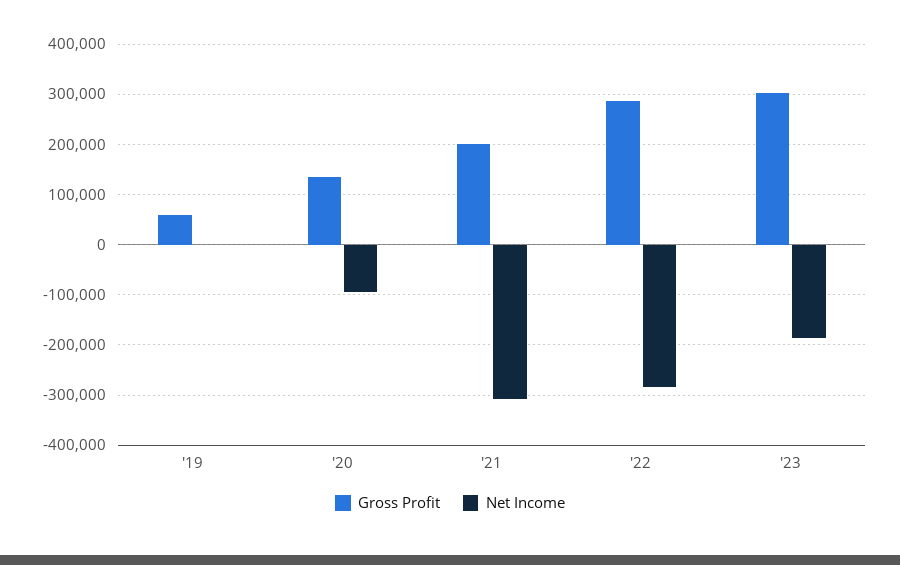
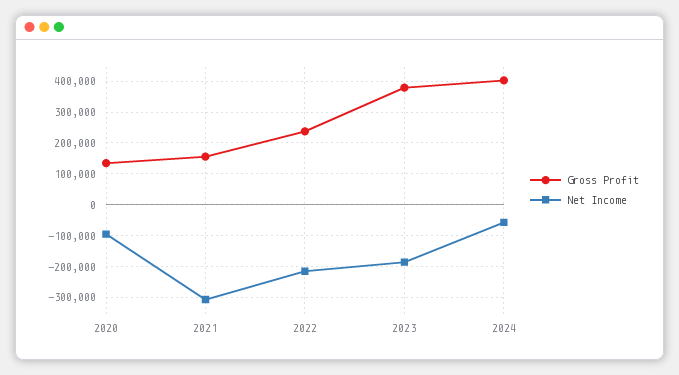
Gross Profit, '19: 60000 -> none
Net Income, '19: 0 -> none
Gross Profit, '21: 200000 -> 160000
Gross Profit, '22: 280000 -> 240000
Net Income, '22: -280000 -> -220000
Gross Profit, '23: 300000 -> 380000
Gross Profit, 2024: none -> 400000
Net Income, 2024: none -> -60000

